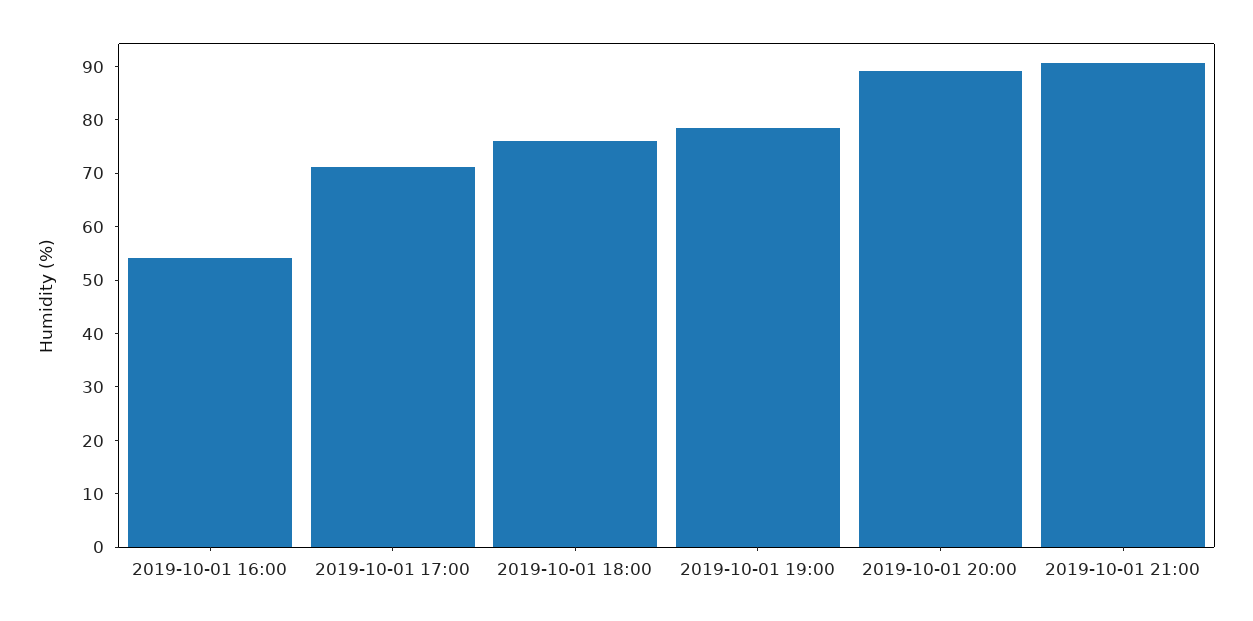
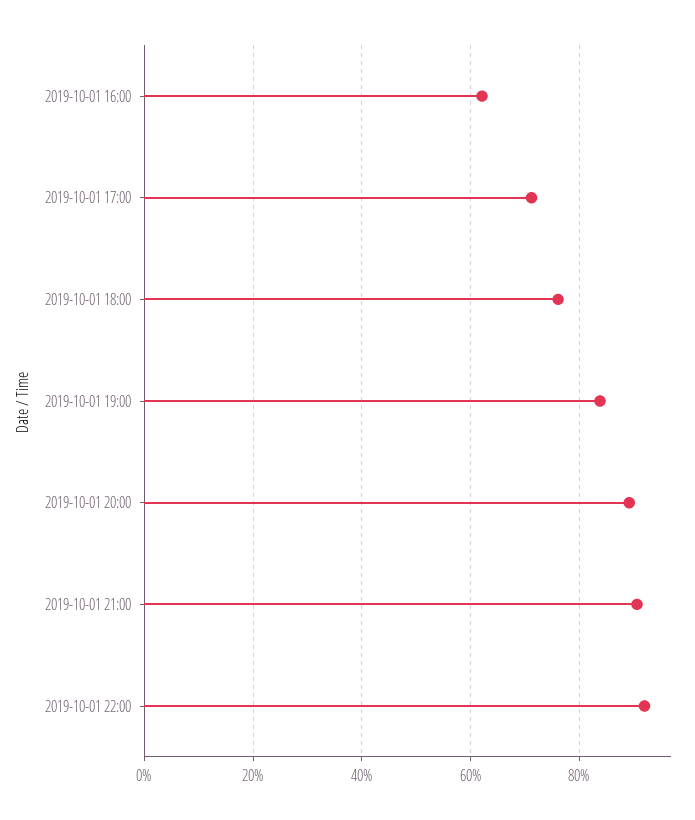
2019-10-01 16:00: 54 -> 62
2019-10-01 19:00: 78 -> 84
2019-10-01 22:00: none -> 92

